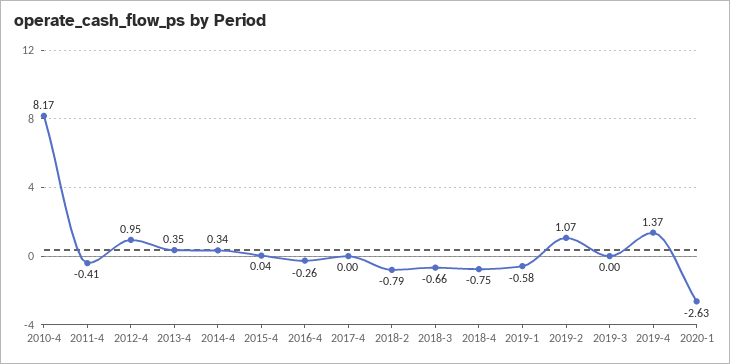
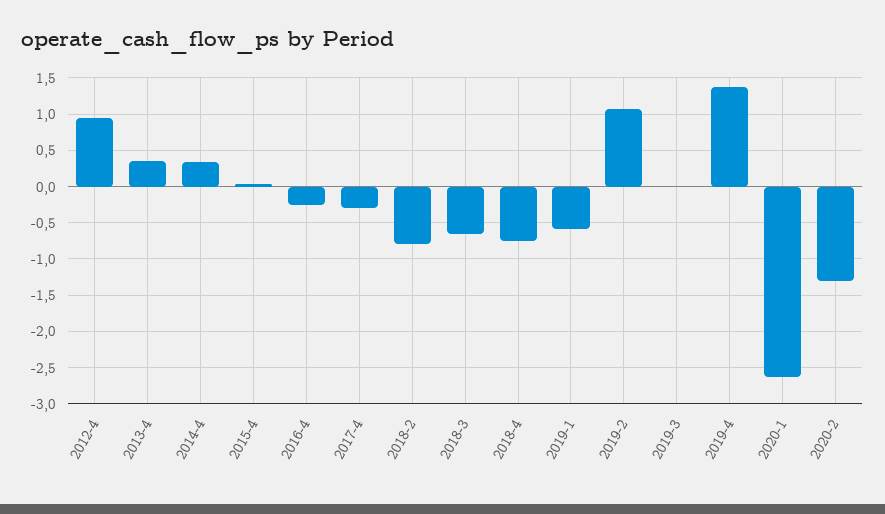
2010-4: 8.17 -> none
2011-4: -0.41 -> none
2017-4: 0 -> -0.3
2020-2: none -> -1.3

